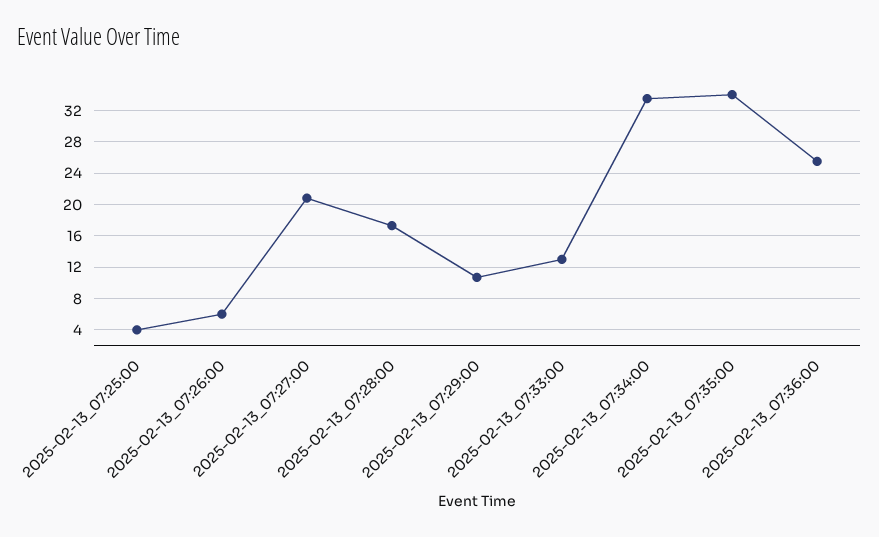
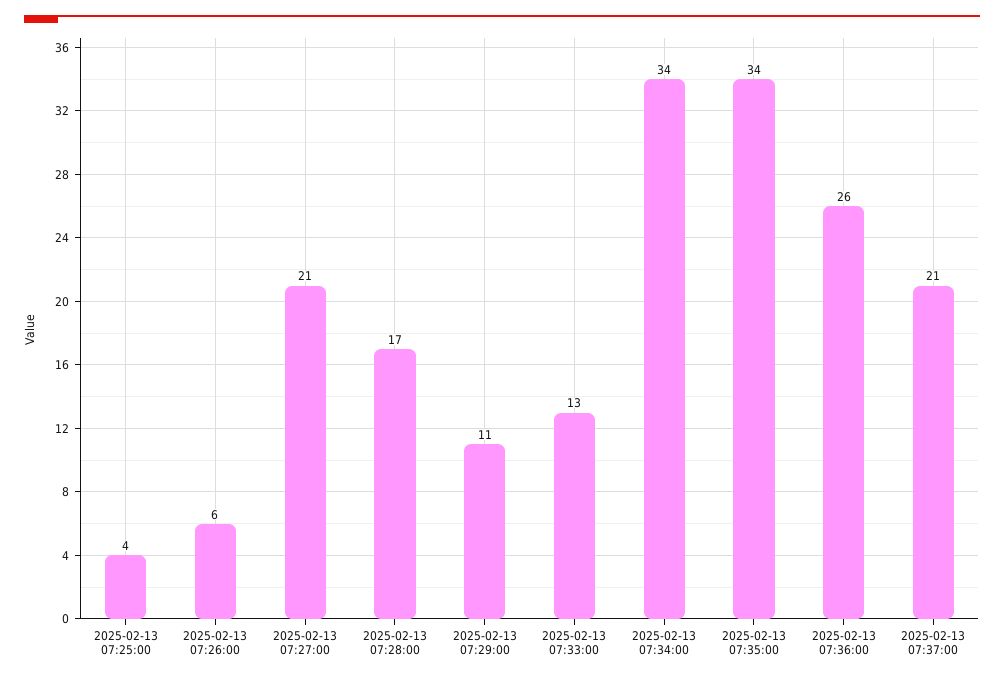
2025-02-13 07:37:00: none -> 21

